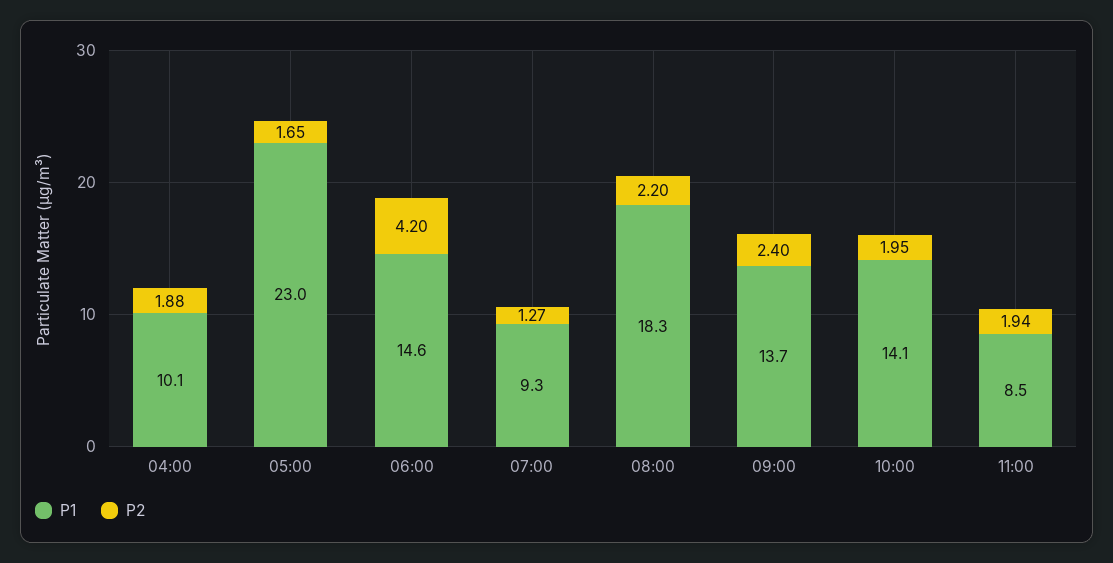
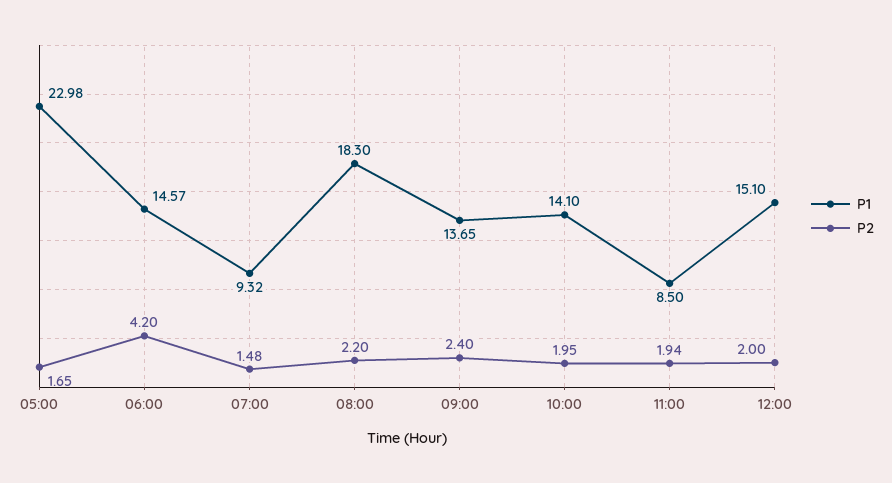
P1, 04:00: 10.1 -> none
P2, 04:00: 1.88 -> none
P2, 07:00: 1.27 -> 1.48
P1, 12:00: none -> 15.1
P2, 12:00: none -> 2

